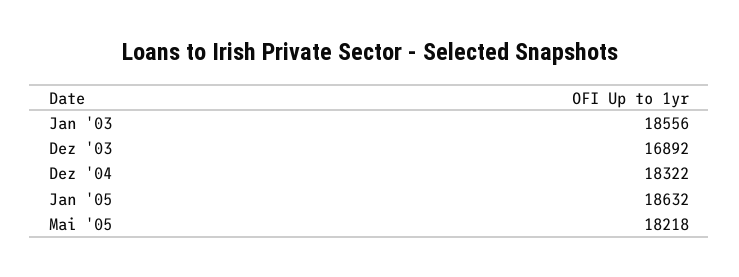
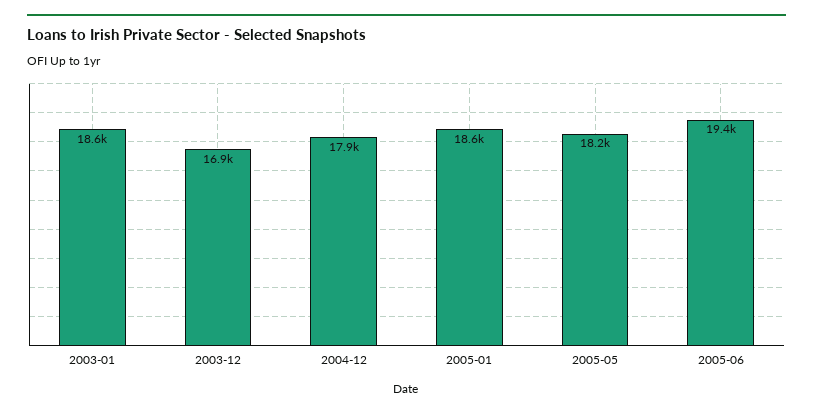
Dez '04: 18322 -> 17900
2005-06: none -> 19400

